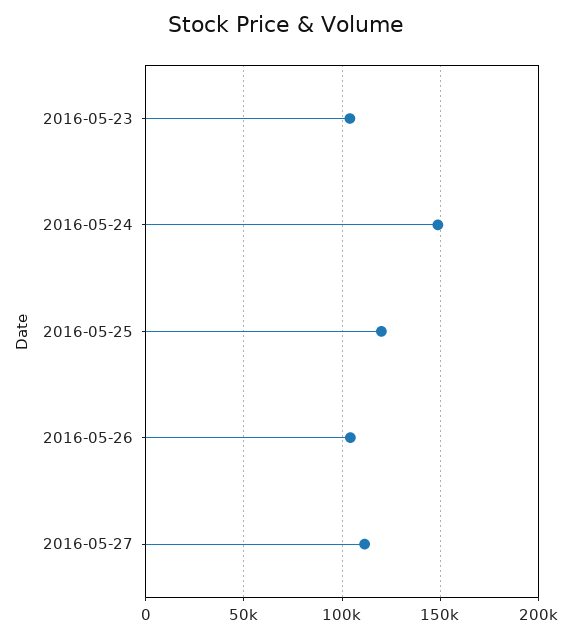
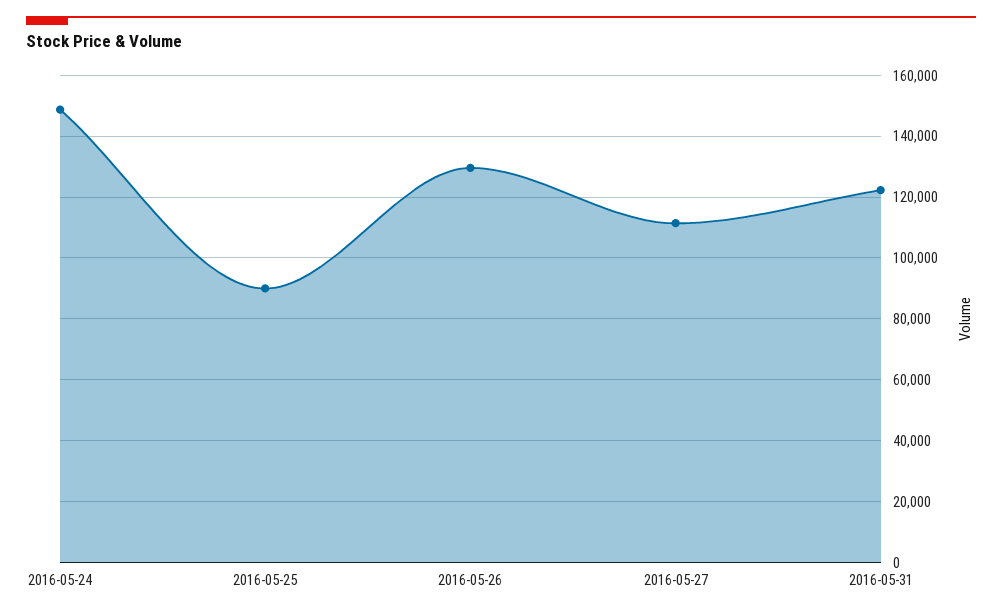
2016-05-23: 105000 -> none
2016-05-25: 120000 -> 90000
2016-05-26: 105000 -> 130000
2016-05-31: none -> 122000

